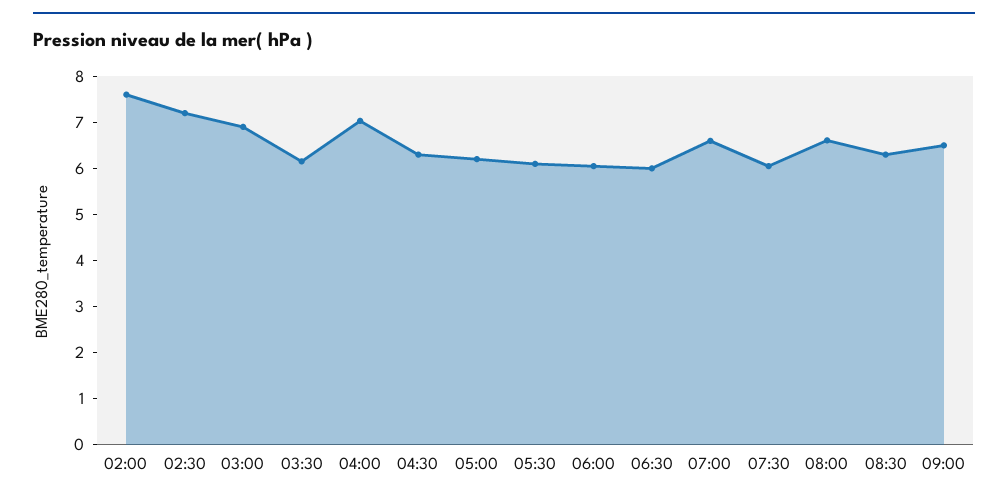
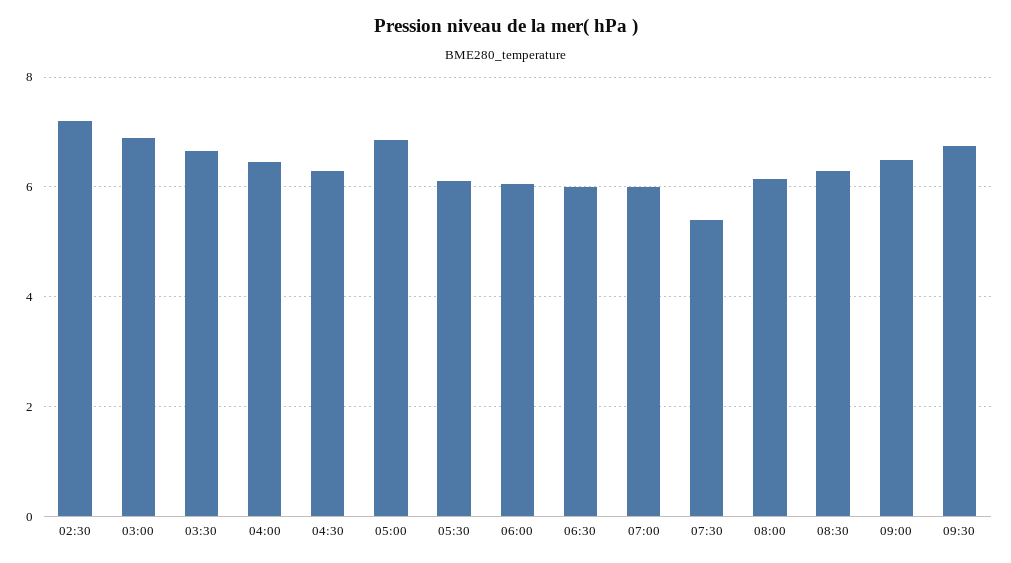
02:00: 7.6 -> none
03:30: 6.2 -> 6.6
04:00: 7 -> 6.4
05:00: 6.2 -> 6.8
07:00: 6.6 -> 6
07:30: 6 -> 5.4
08:00: 6.6 -> 6.2
09:30: none -> 6.8

